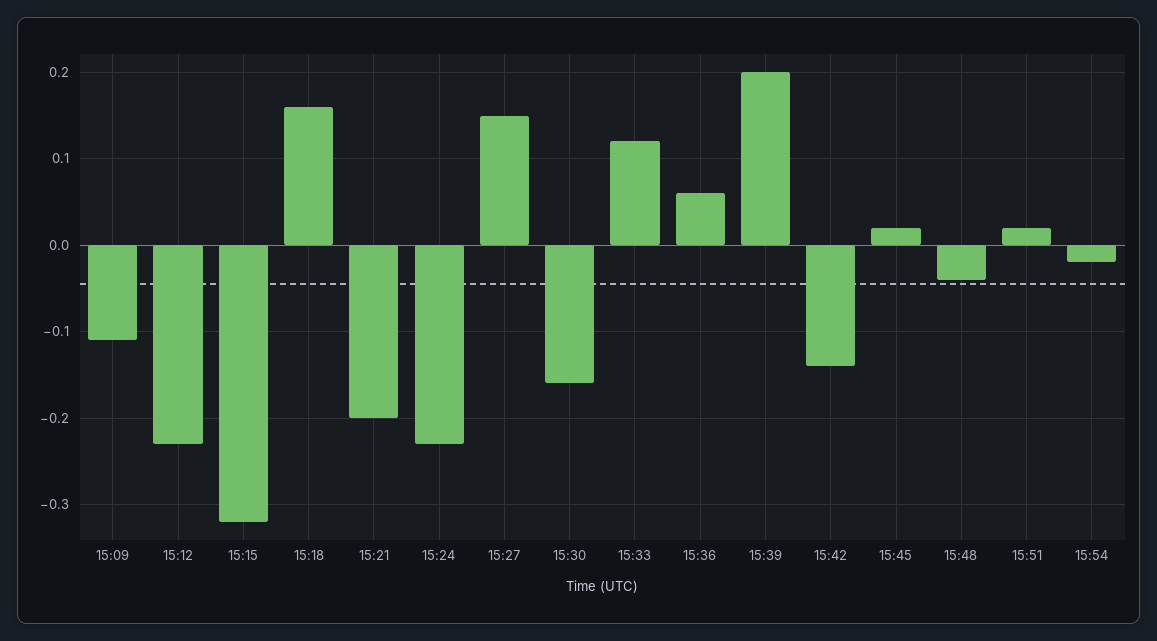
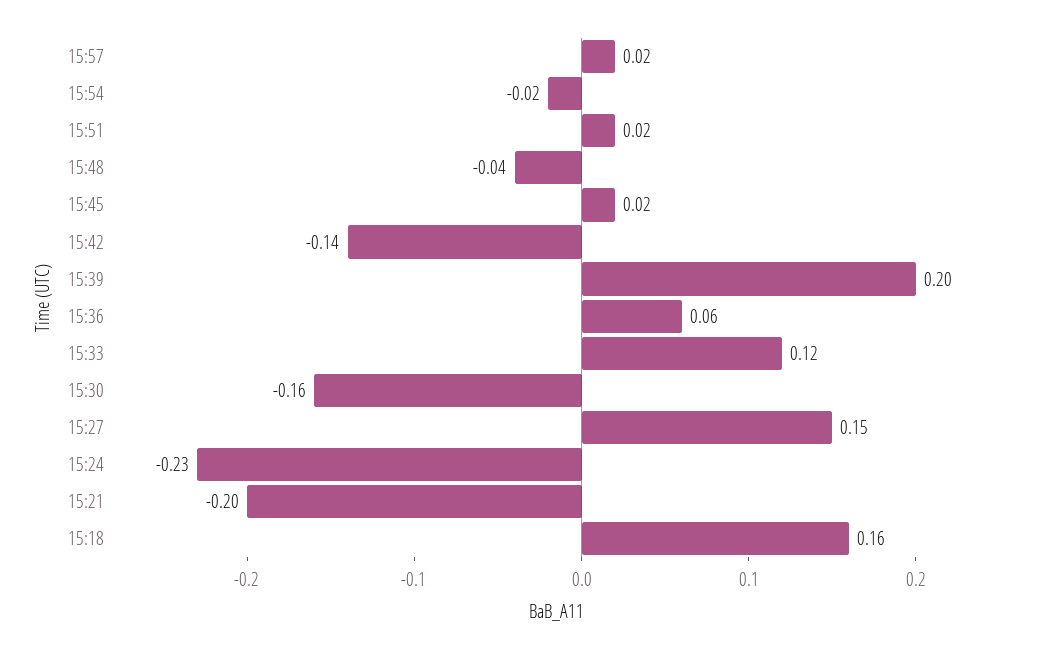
15:09: -0.11 -> none
15:12: -0.23 -> none
15:15: -0.32 -> none
15:57: none -> 0.02

